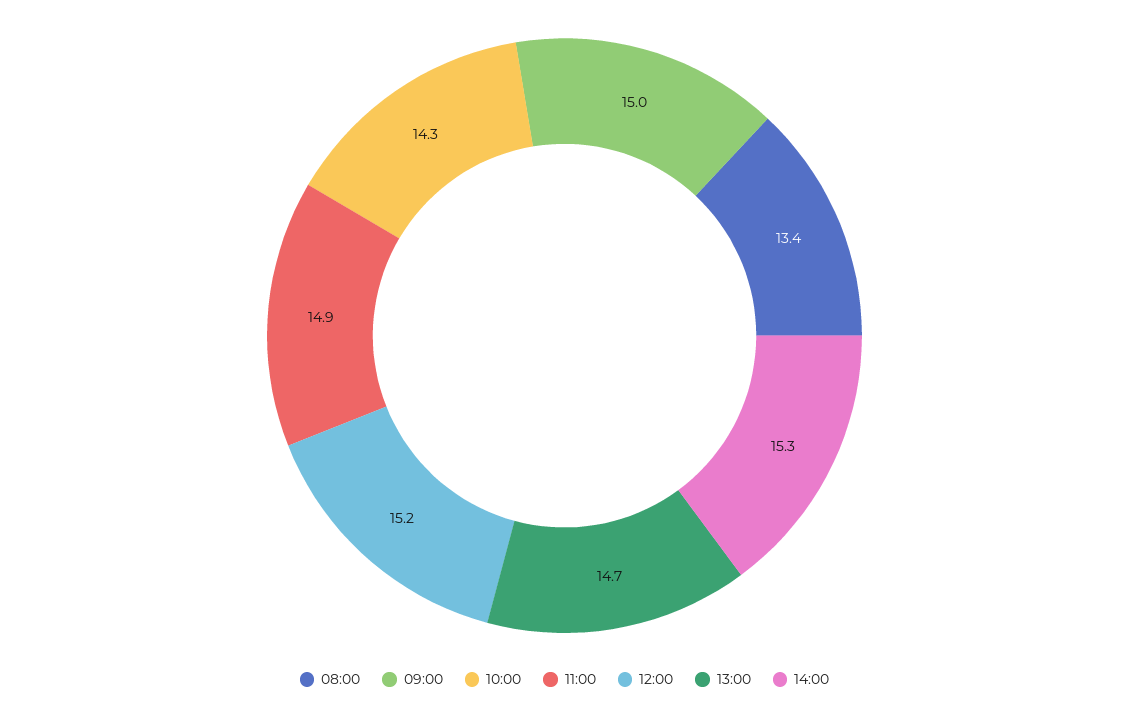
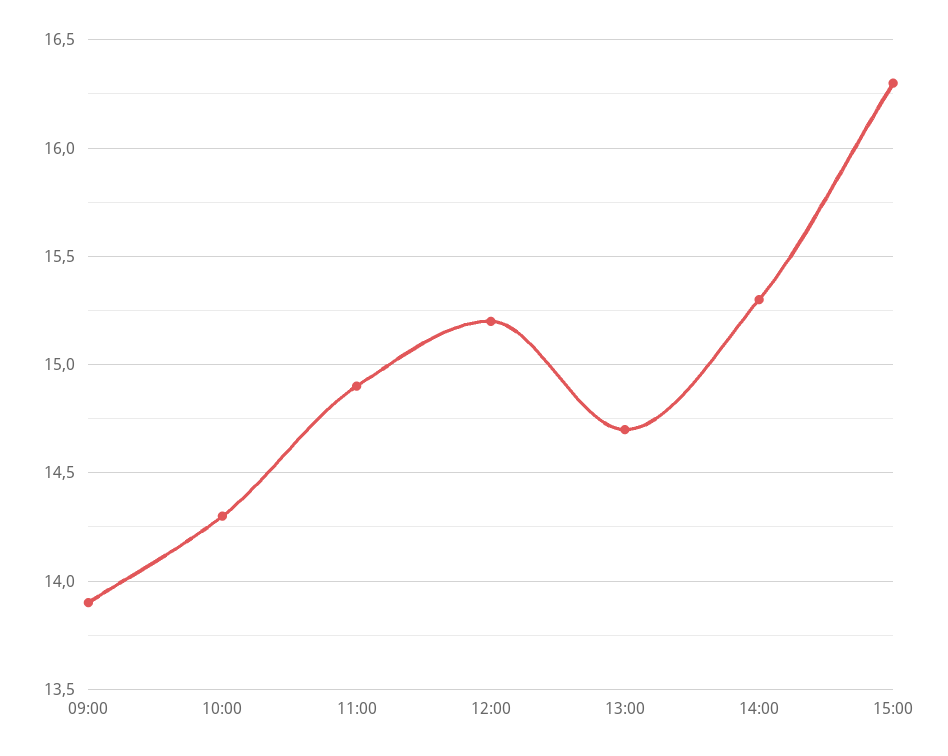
08:00: 13.4 -> none
09:00: 15 -> 13.9
15:00: none -> 16.3

